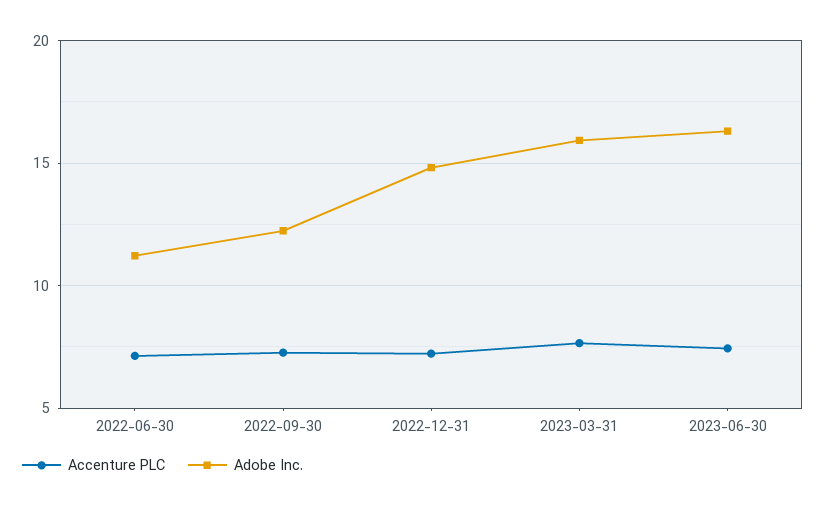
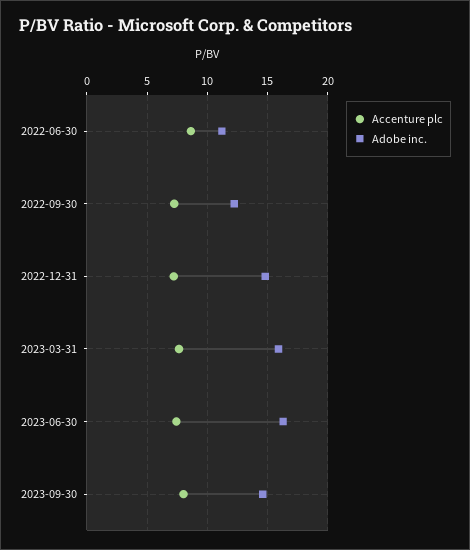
Accenture PLC, 2022-06-30: 7 -> 8.5
Accenture PLC, 2023-09-30: none -> 8
Adobe Inc., 2023-09-30: none -> 14.5

